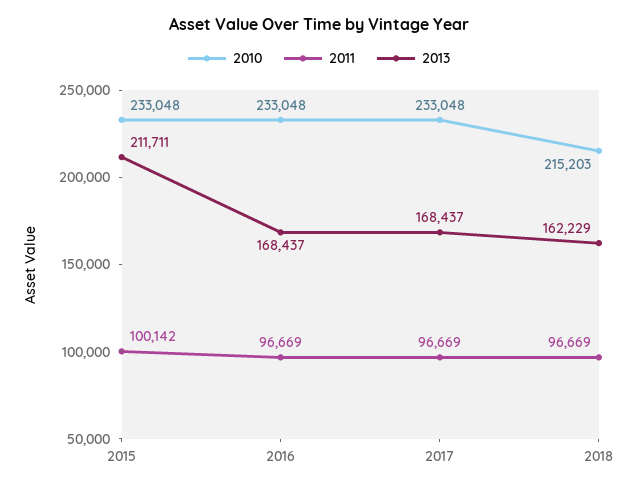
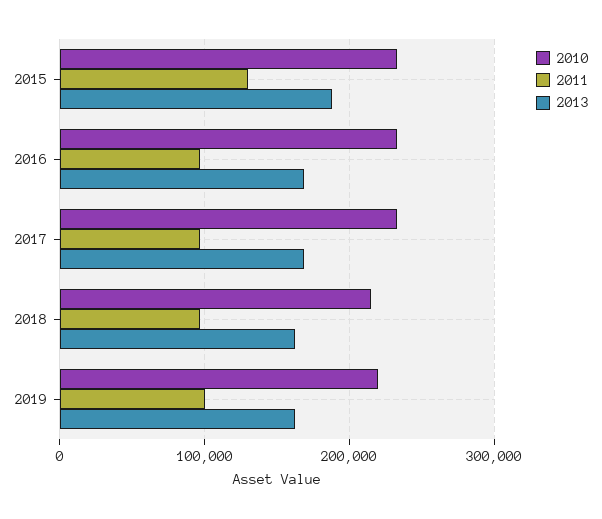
2011, 2015: 100142 -> 130000
2013, 2015: 211711 -> 190000
2010, 2019: none -> 220000
2011, 2019: none -> 100000
2013, 2019: none -> 160000

